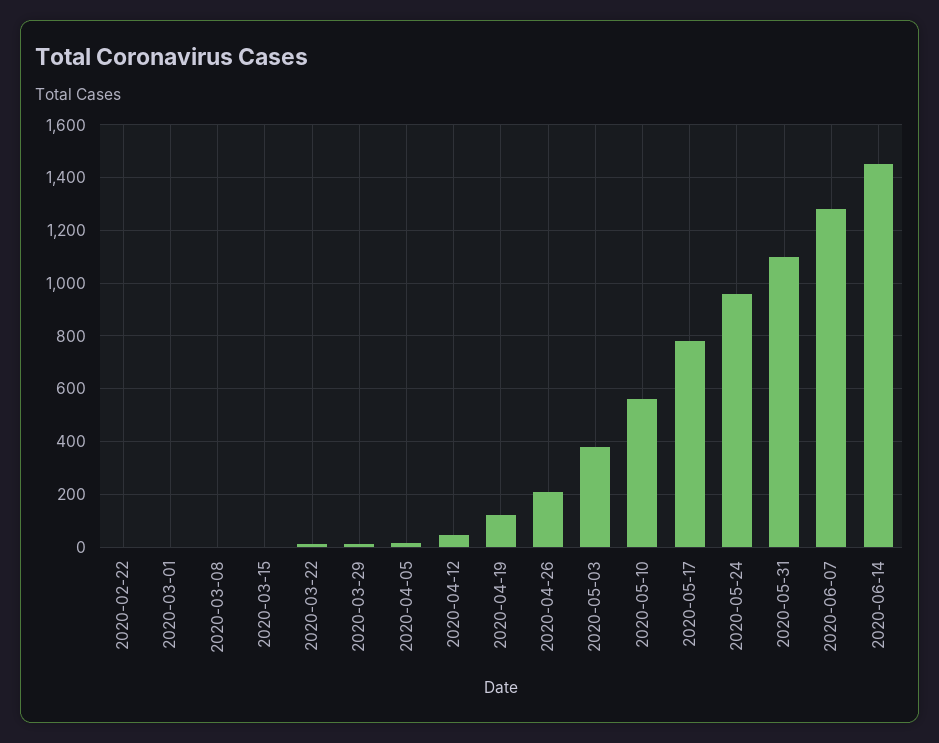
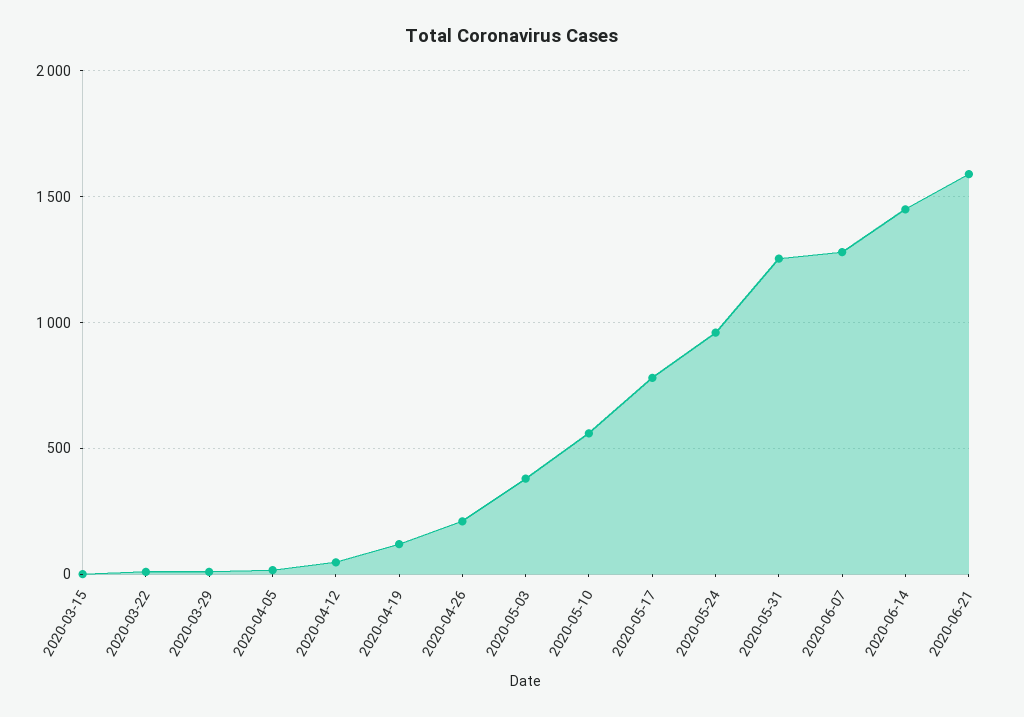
2020-02-22: 0 -> none
2020-03-01: 0 -> none
2020-03-08: 0 -> none
2020-05-31: 1100 -> 1250
2020-06-21: none -> 1600

